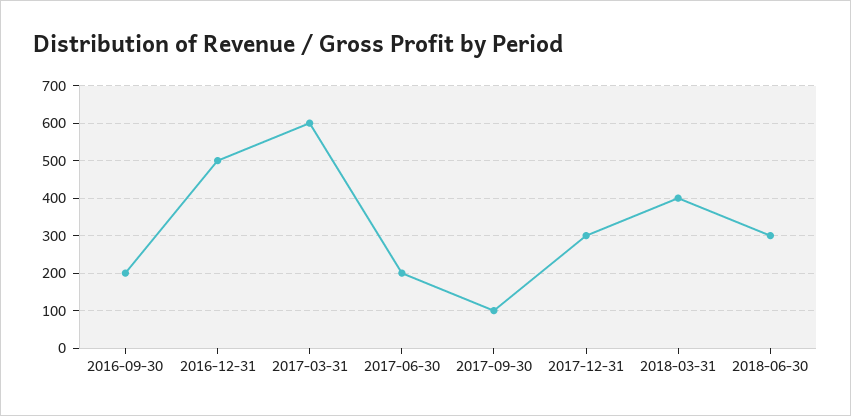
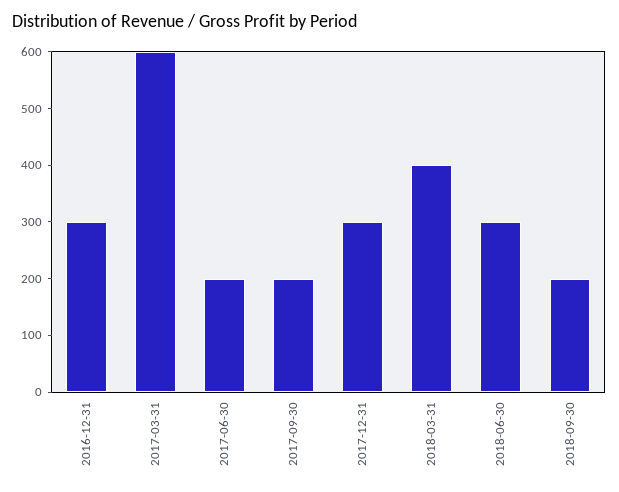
2016-09-30: 200 -> none
2016-12-31: 500 -> 300
2017-09-30: 100 -> 200
2018-09-30: none -> 200

